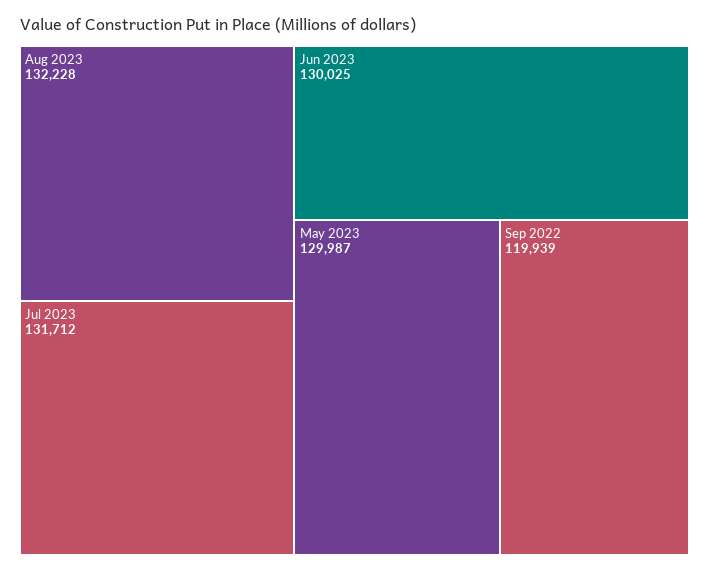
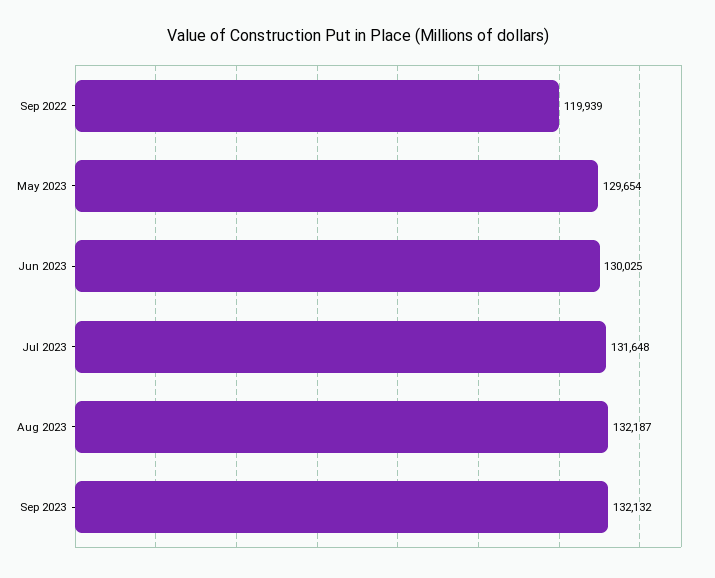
Aug 2023: 132228 -> 132187
Jul 2023: 131712 -> 131648
May 2023: 129987 -> 129654
Sep 2023: none -> 132132

